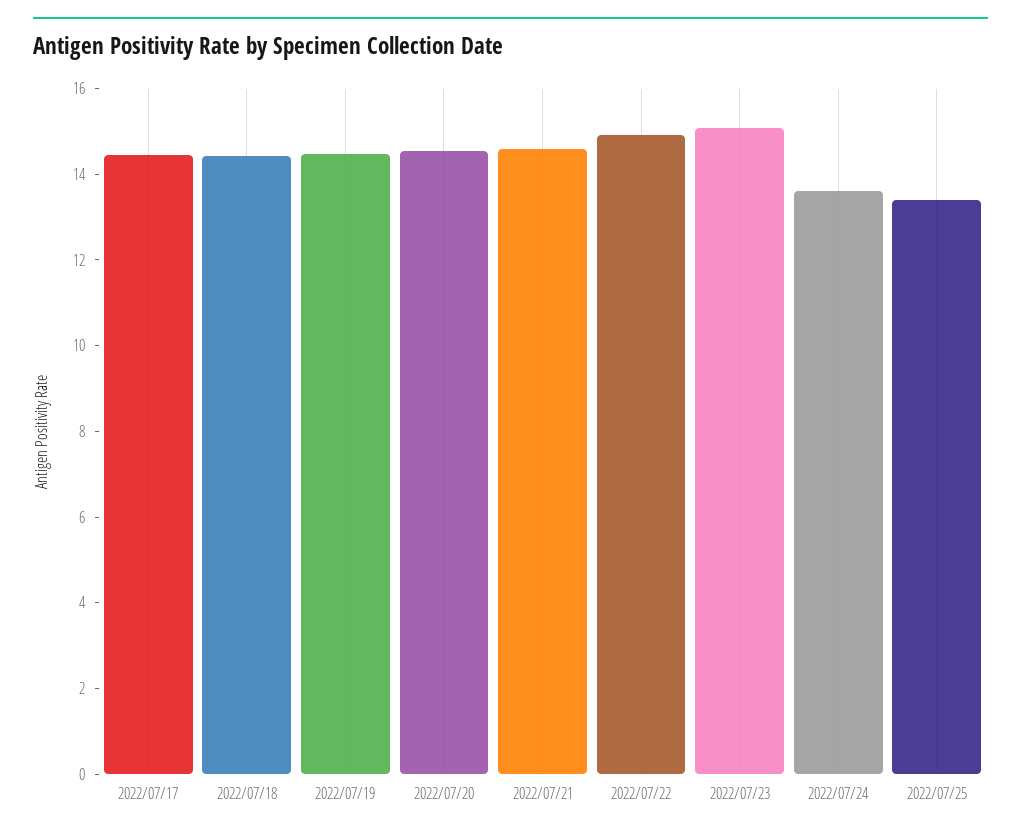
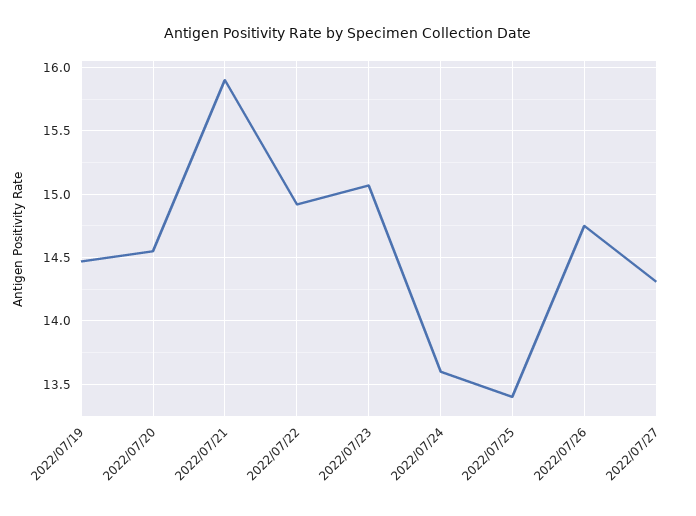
2022/07/17: 14.5 -> none
2022/07/18: 14.5 -> none
2022/07/21: 14.5 -> 15.9
2022/07/26: none -> 14.75
2022/07/27: none -> 14.3

